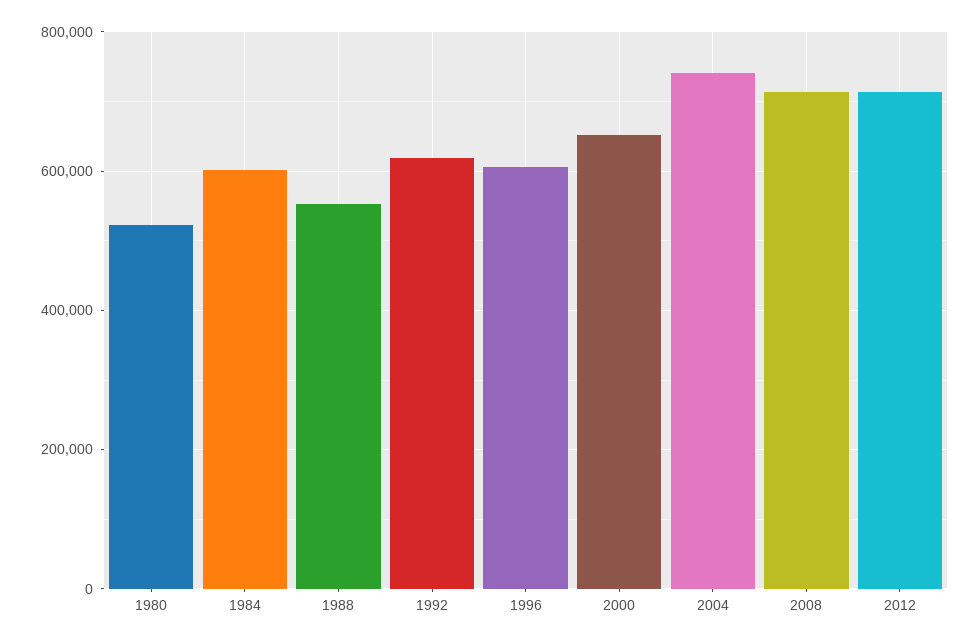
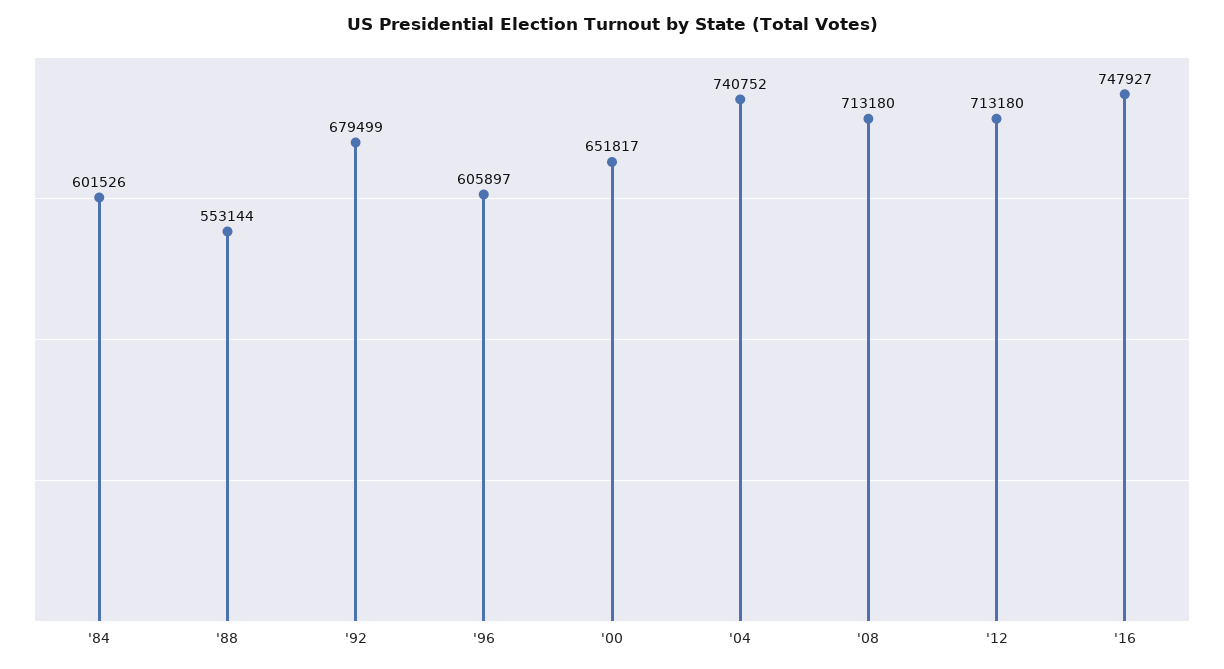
1980: 520000 -> none
1992: 620000 -> 679499
'16: none -> 747927

